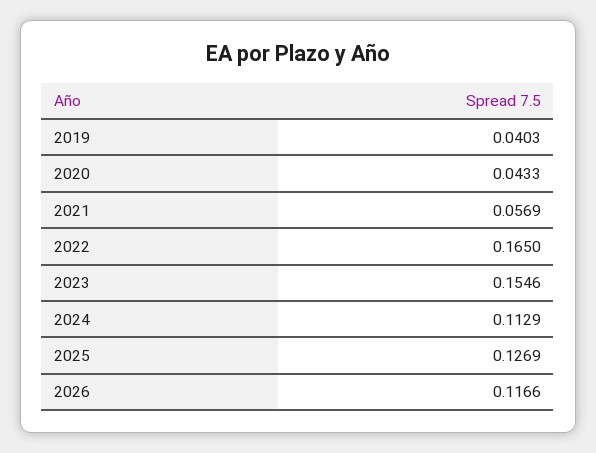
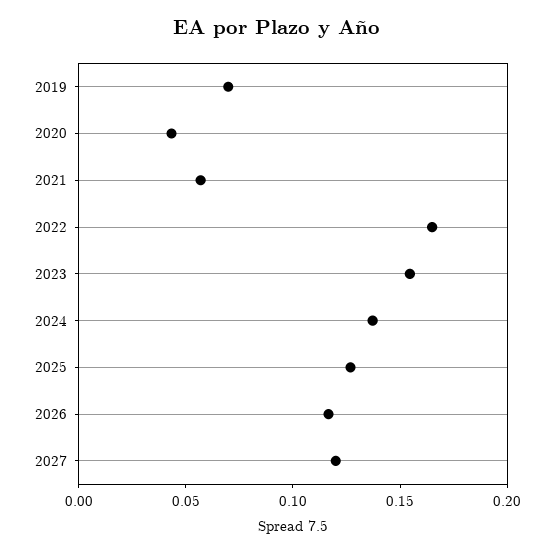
2019: 0.0403 -> 0.07
2024: 0.1129 -> 0.14
2027: none -> 0.12

